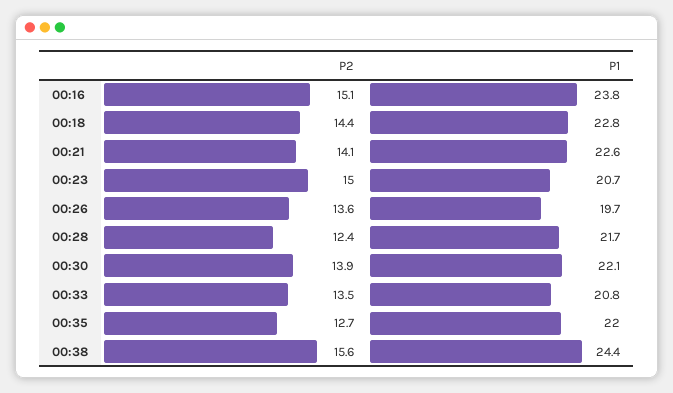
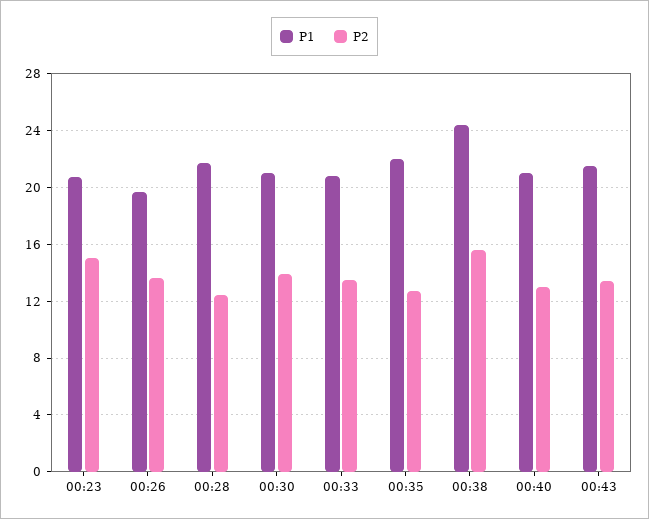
P2, 00:16: 15.1 -> none
P1, 00:16: 23.8 -> none
P2, 00:18: 14.4 -> none
P1, 00:18: 22.8 -> none
P2, 00:21: 14.1 -> none
P1, 00:21: 22.6 -> none
P1, 00:30: 22.1 -> 21
P1, 00:40: none -> 21
P2, 00:40: none -> 13
P1, 00:43: none -> 21.5
P2, 00:43: none -> 13.5

